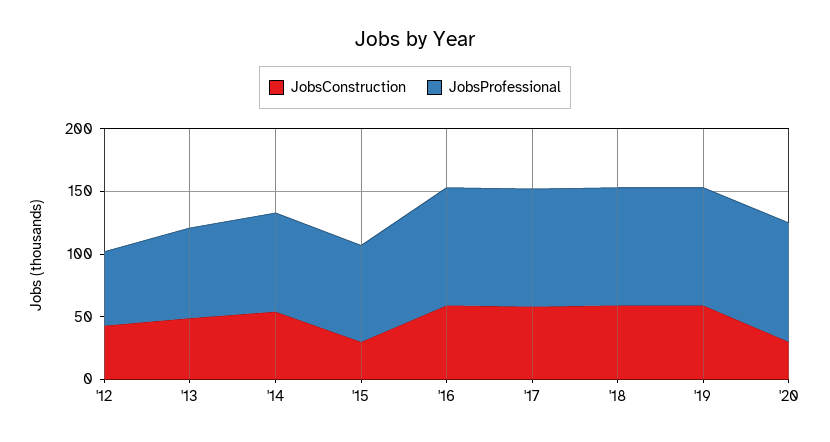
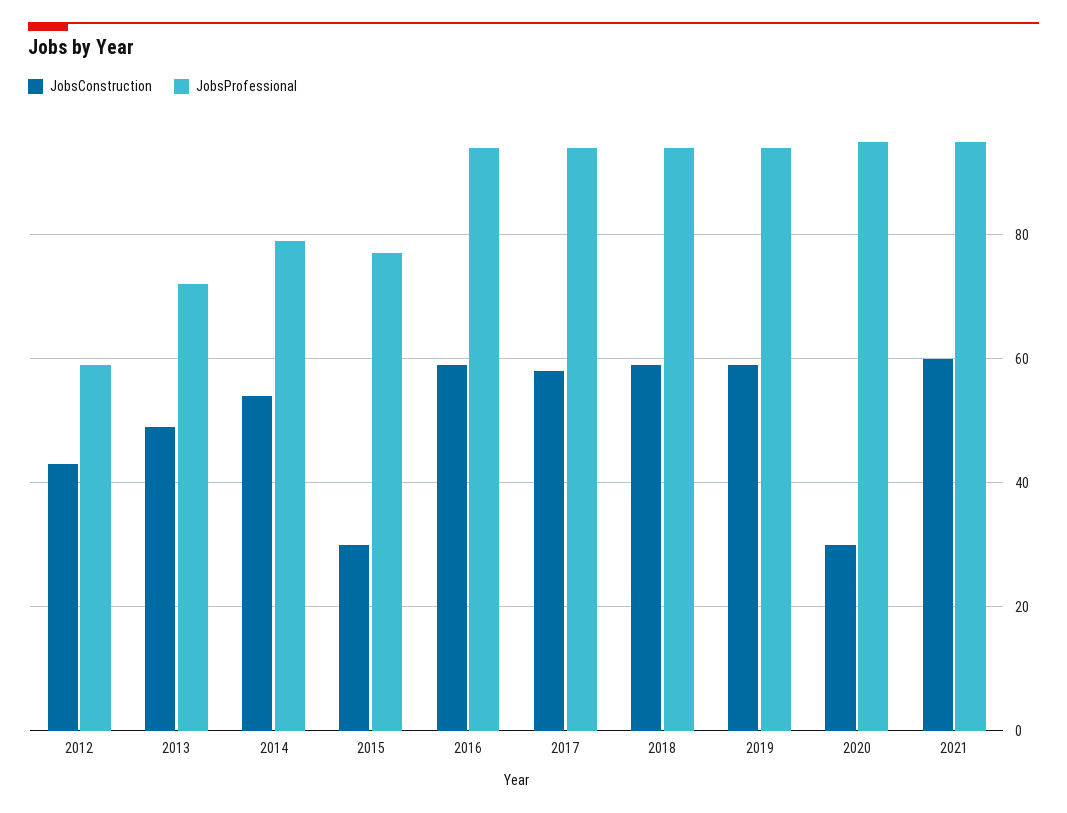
JobsConstruction, 2021: none -> 60
JobsProfessional, 2021: none -> 95

